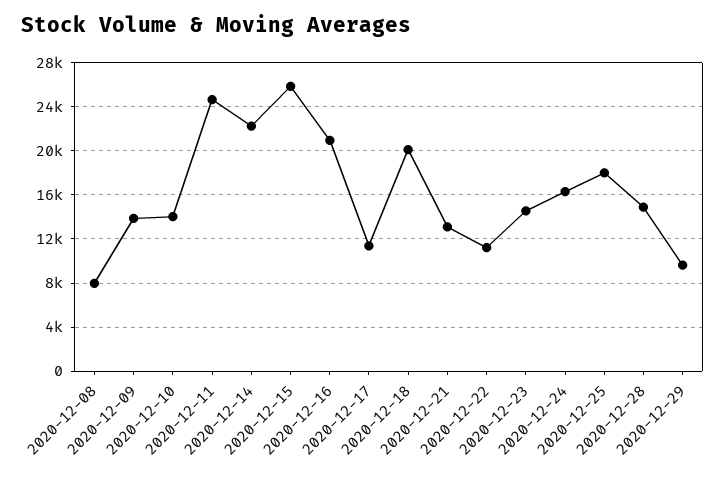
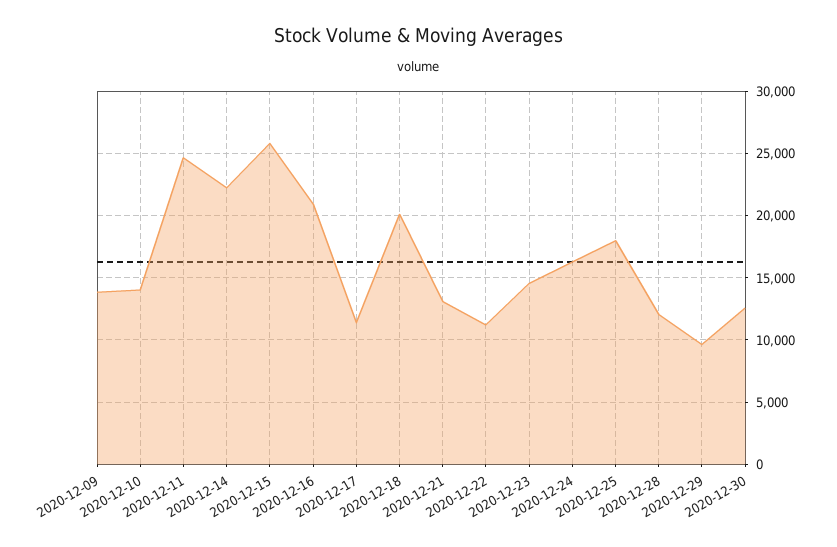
2020-12-08: 8000 -> none
2020-12-28: 15000 -> 12000
2020-12-30: none -> 12500

